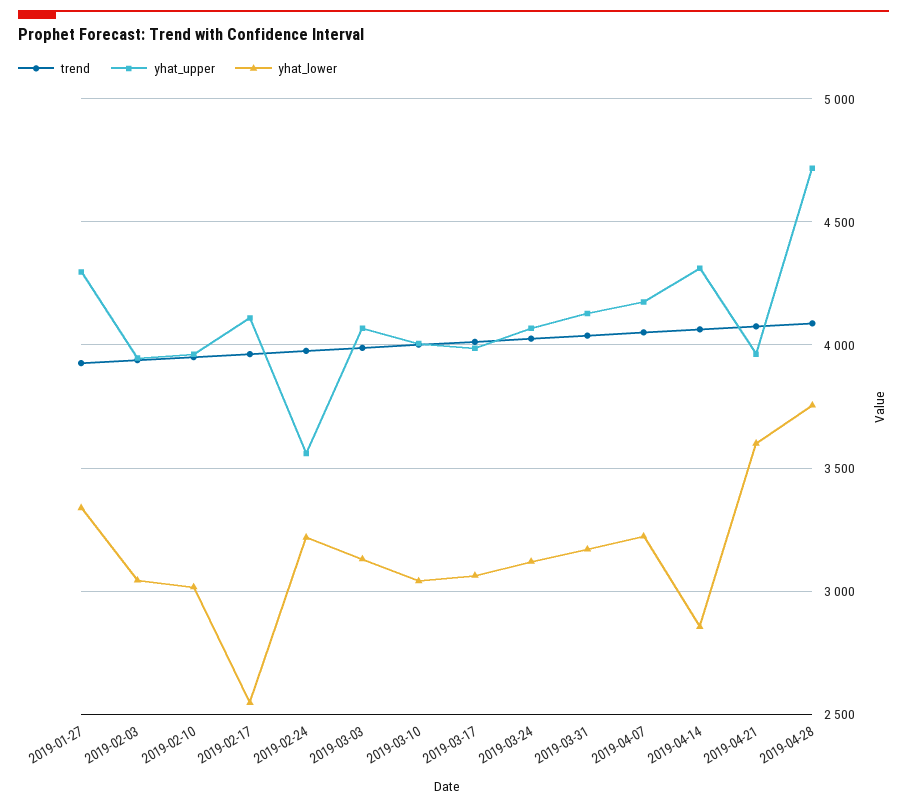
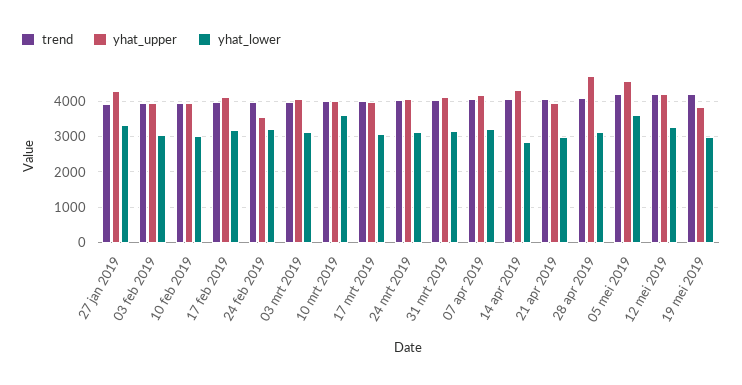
yhat_lower, 2019-02-17: 2550 -> 3200
yhat_lower, 2019-03-10: 3050 -> 3600
yhat_lower, 2019-04-21: 3600 -> 3000
yhat_lower, 2019-04-28: 3750 -> 3200
trend, 05 mei 2019: none -> 4200
yhat_upper, 05 mei 2019: none -> 4600
yhat_lower, 05 mei 2019: none -> 3600
trend, 12 mei 2019: none -> 4200
yhat_upper, 12 mei 2019: none -> 4200
yhat_lower, 12 mei 2019: none -> 3200
trend, 19 mei 2019: none -> 4200
yhat_upper, 19 mei 2019: none -> 3800
yhat_lower, 19 mei 2019: none -> 3000

